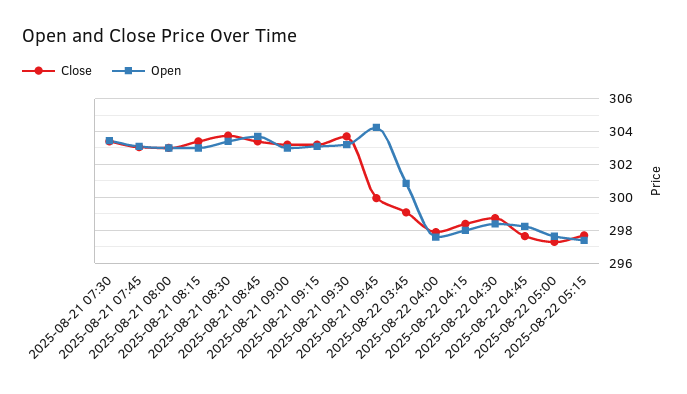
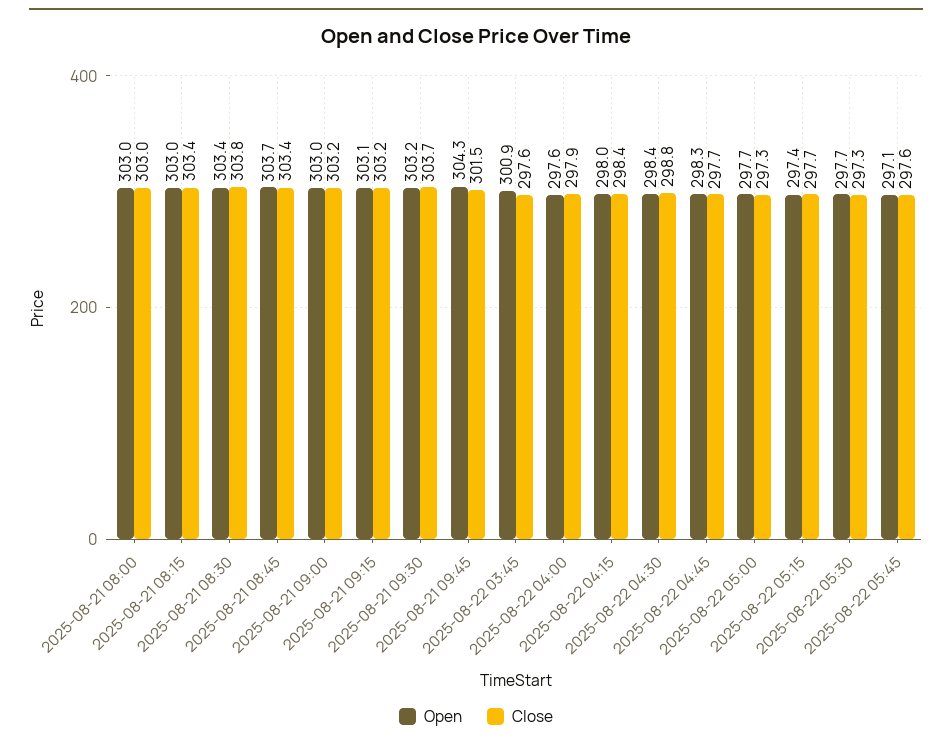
Close, 2025-08-21 07:30: 303.5 -> none
Open, 2025-08-21 07:30: 303.5 -> none
Close, 2025-08-21 07:45: 303 -> none
Open, 2025-08-21 07:45: 303 -> none
Close, 2025-08-21 09:45: 300 -> 301.5
Close, 2025-08-22 03:45: 299 -> 297.6
Open, 2025-08-22 05:30: none -> 297.7
Close, 2025-08-22 05:30: none -> 297.3
Open, 2025-08-22 05:45: none -> 297.1
Close, 2025-08-22 05:45: none -> 297.6

